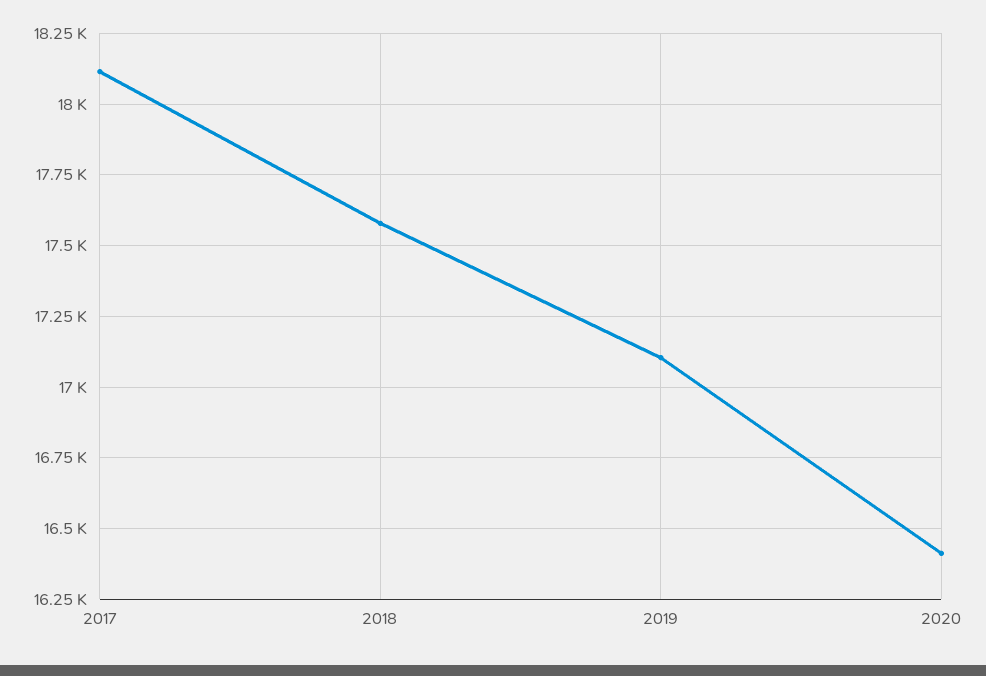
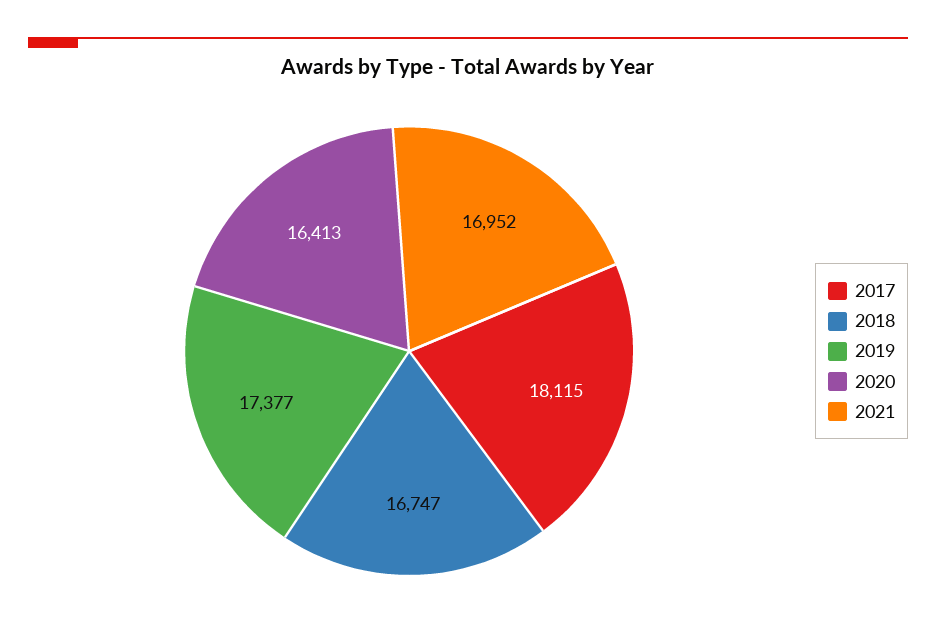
2018: 17575 -> 16747
2019: 17100 -> 17377
2021: none -> 16952

